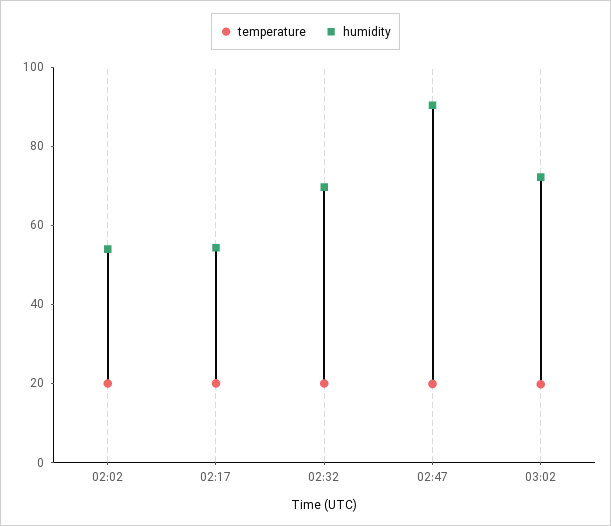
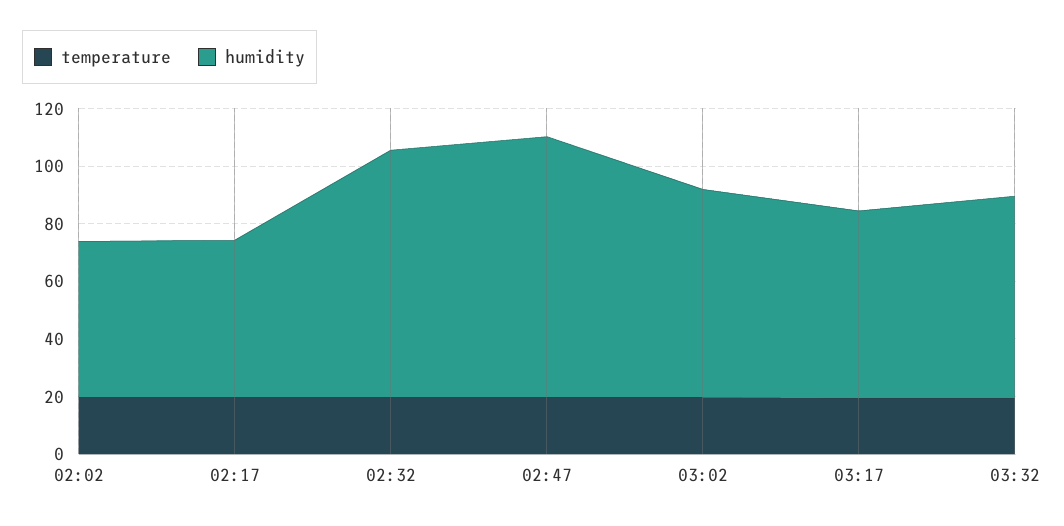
humidity, 02:32: 70 -> 85
temperature, 03:17: none -> 20
humidity, 03:17: none -> 65
temperature, 03:32: none -> 20
humidity, 03:32: none -> 70

